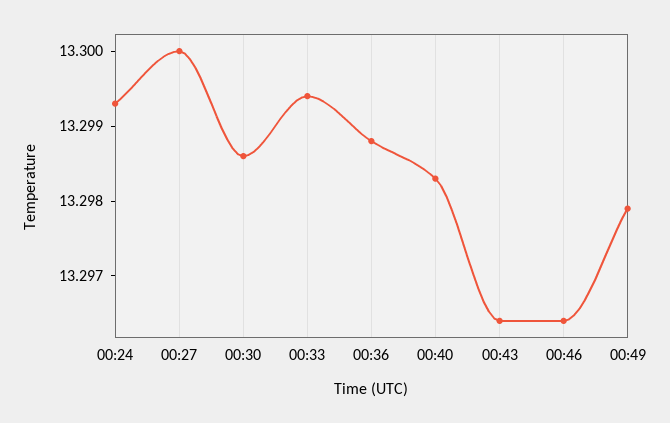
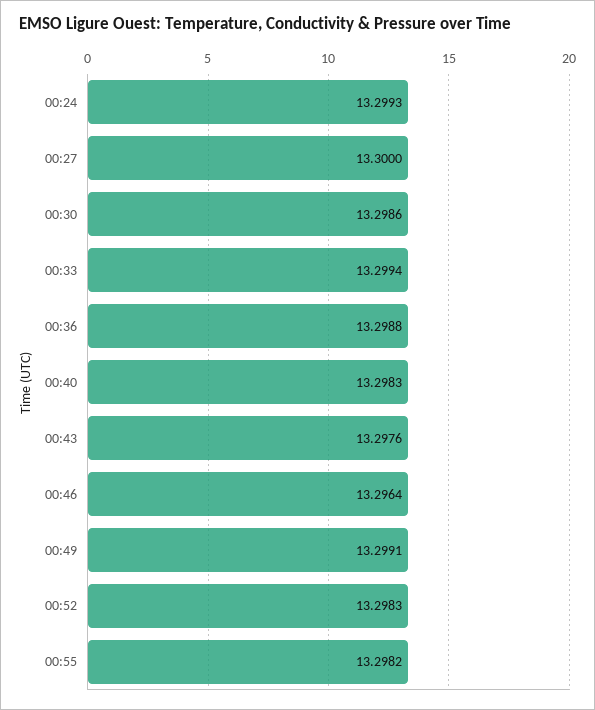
00:43: 13.2965 -> 13.2976
00:49: 13.298 -> 13.2991
00:52: none -> 13.2983
00:55: none -> 13.2982

